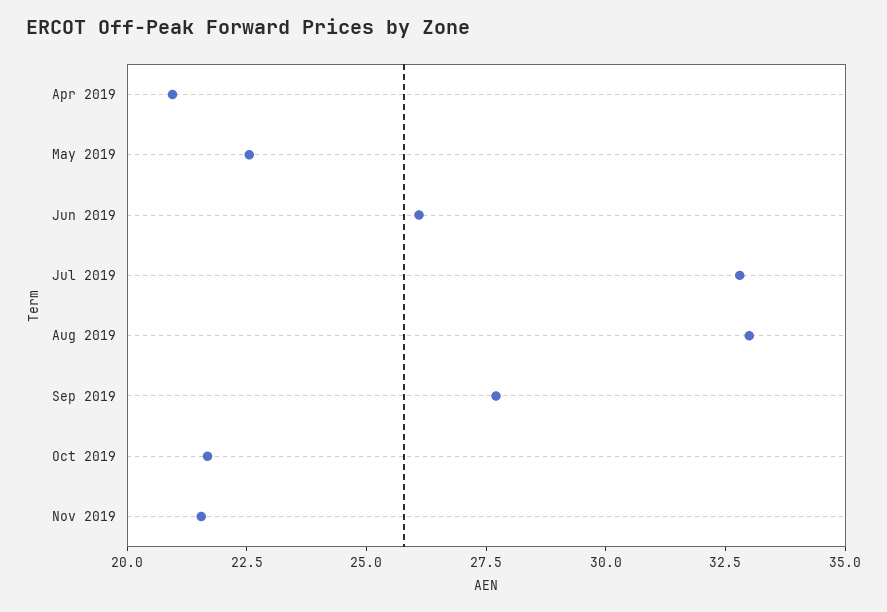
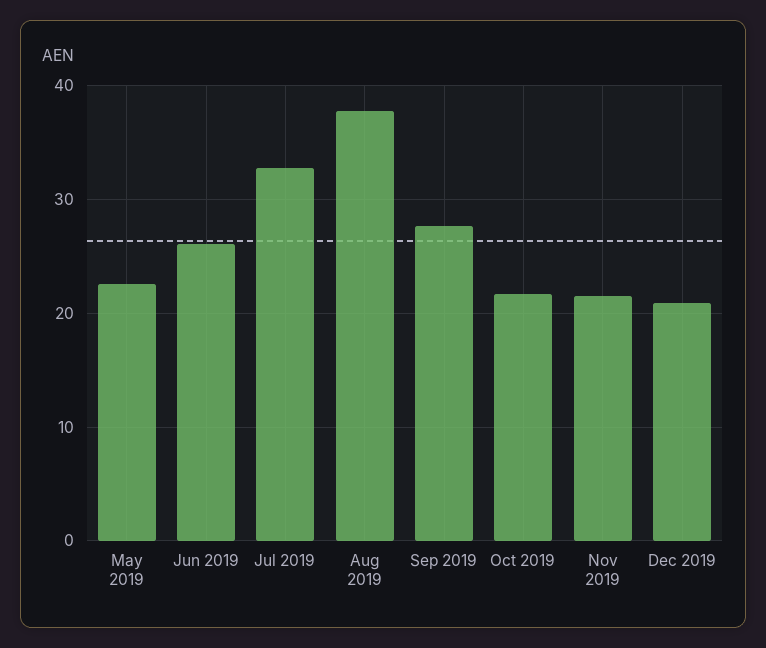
Apr 2019: 21 -> none
Aug 2019: 33 -> 38
Dec 2019: none -> 21

